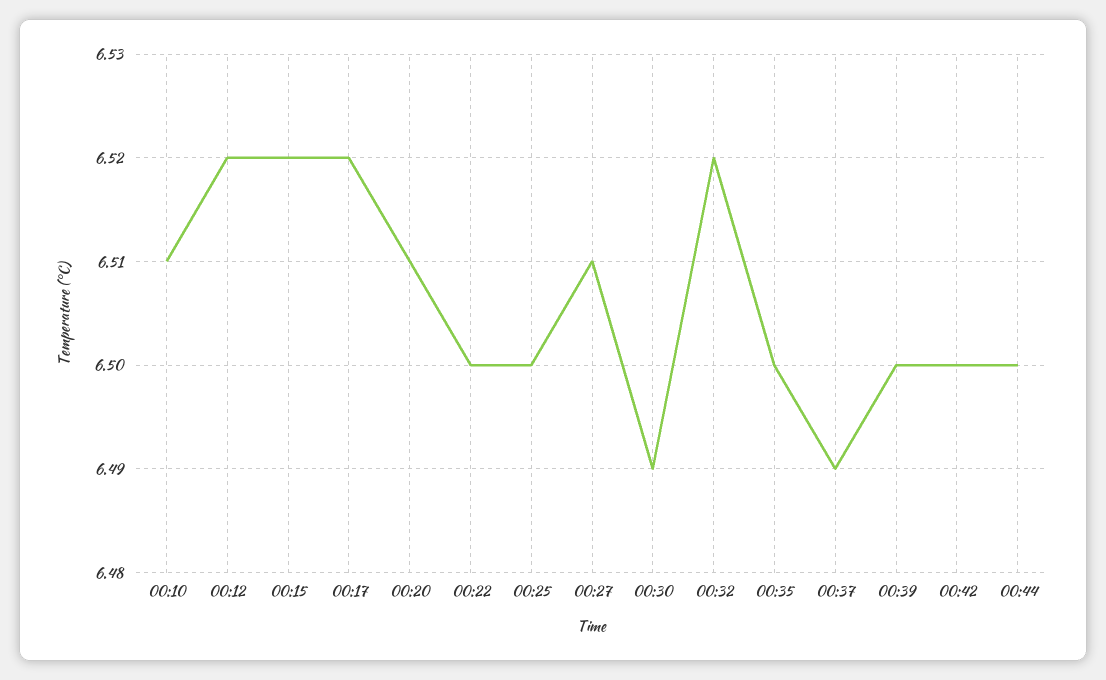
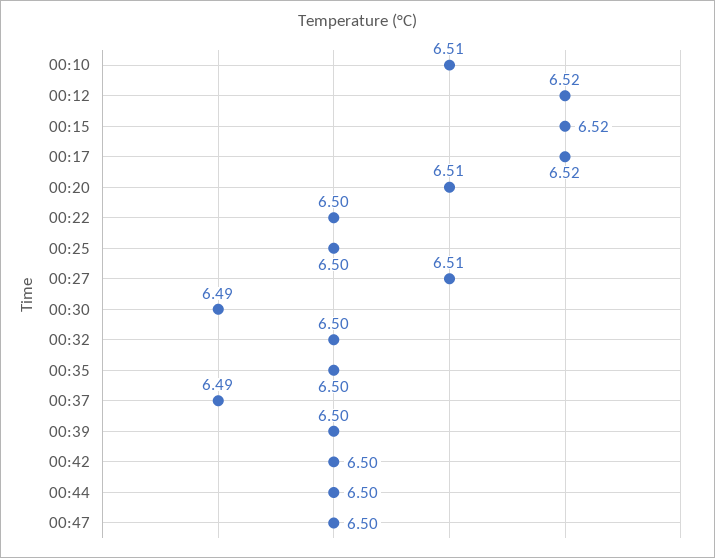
00:32: 6.52 -> 6.5
00:47: none -> 6.5

